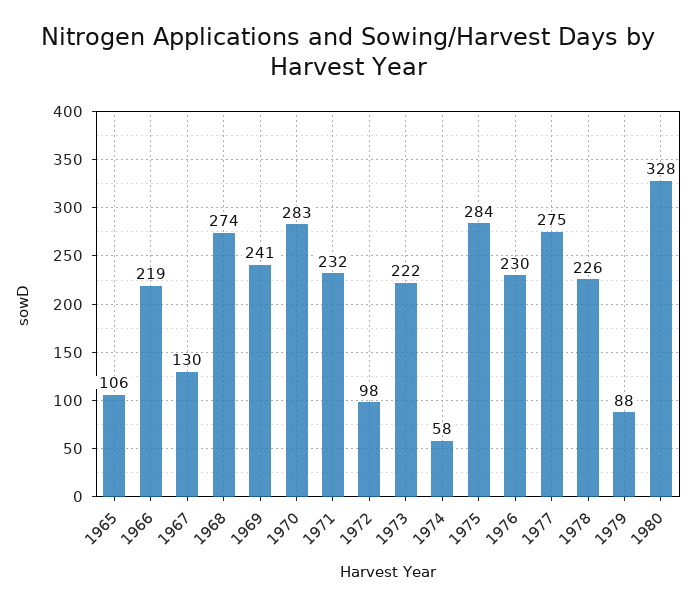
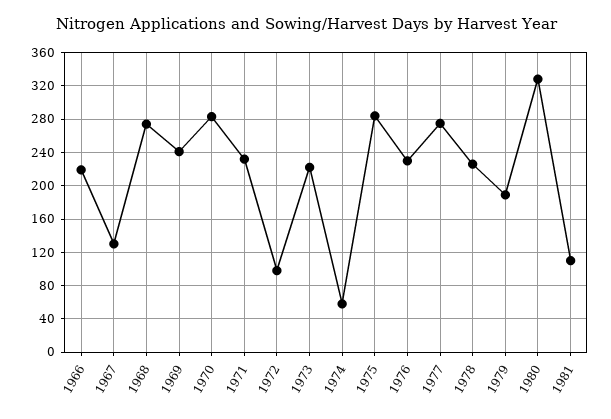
1965: 106 -> none
1979: 88 -> 190
1981: none -> 110

